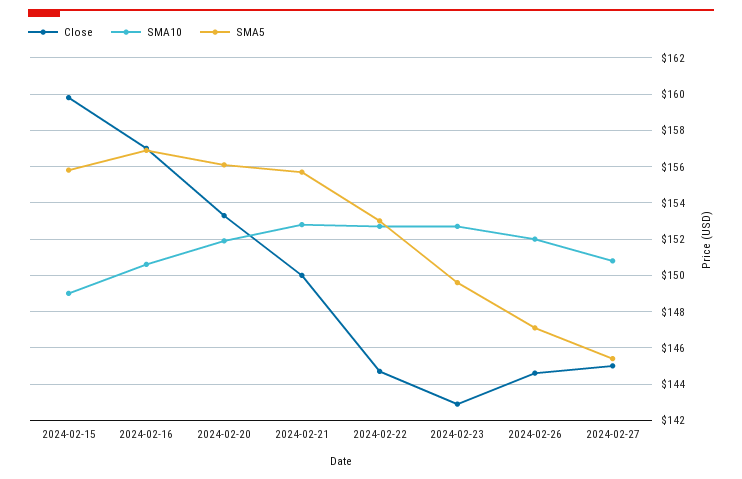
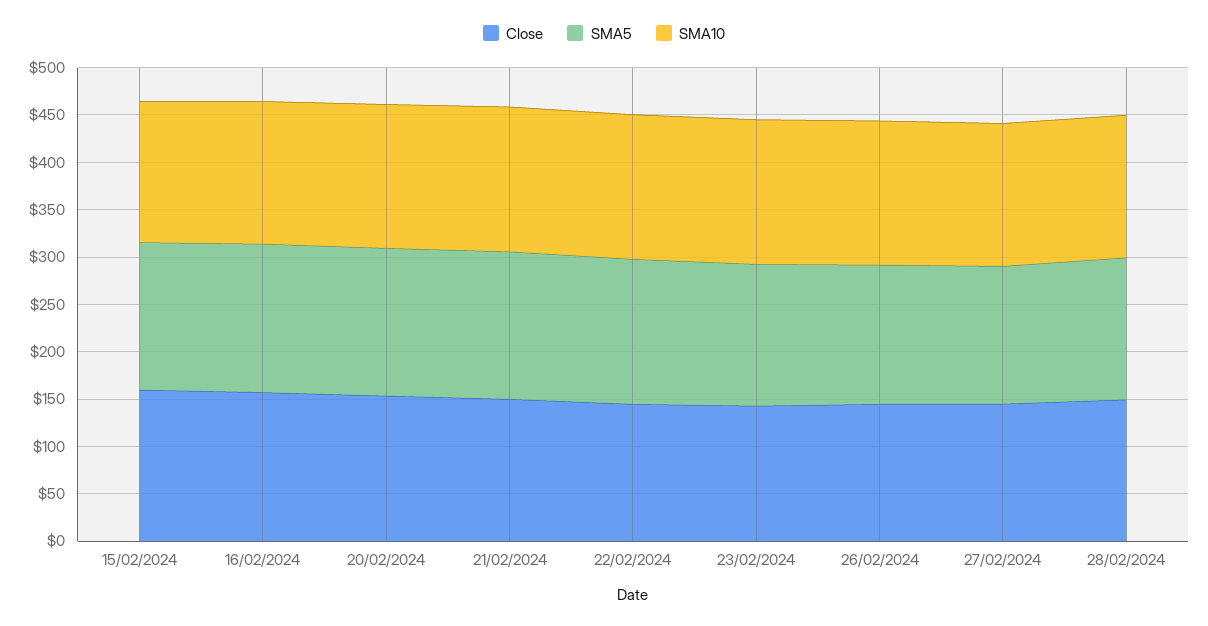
Close, 28/02/2024: none -> 150
SMA5, 28/02/2024: none -> 150
SMA10, 28/02/2024: none -> 150

